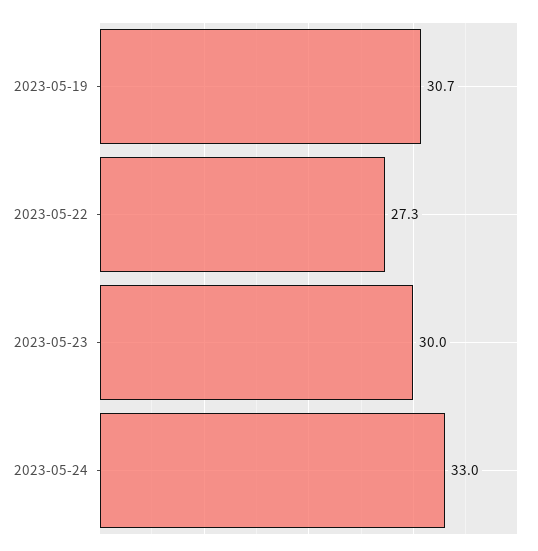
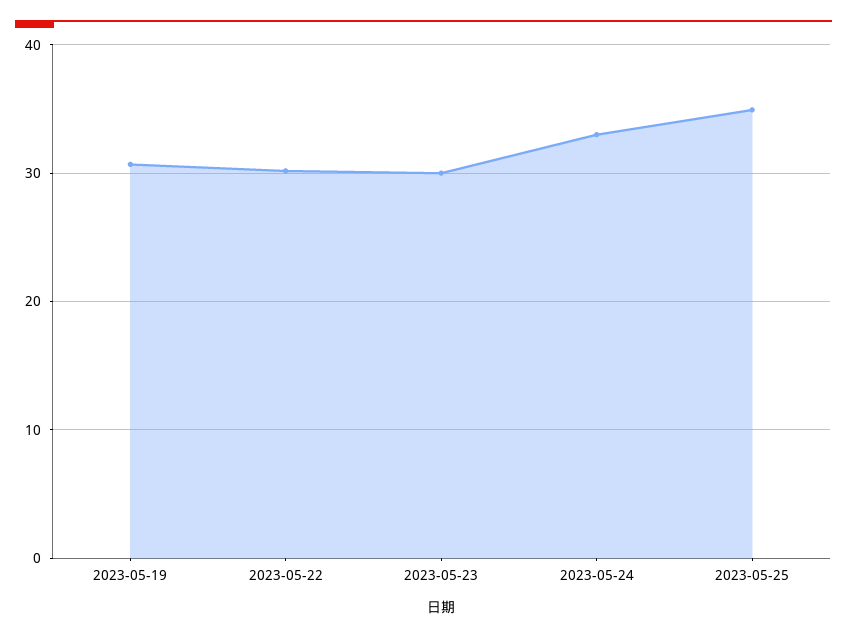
2023-05-22: 27.3 -> 30
2023-05-25: none -> 35

